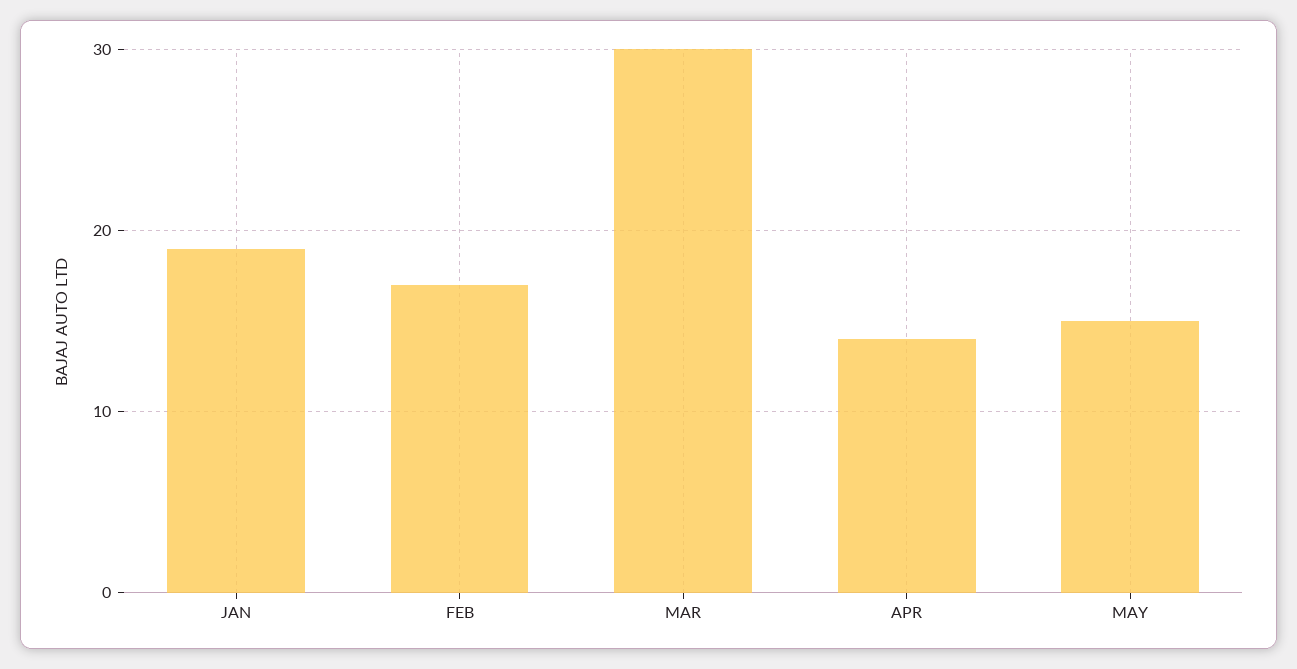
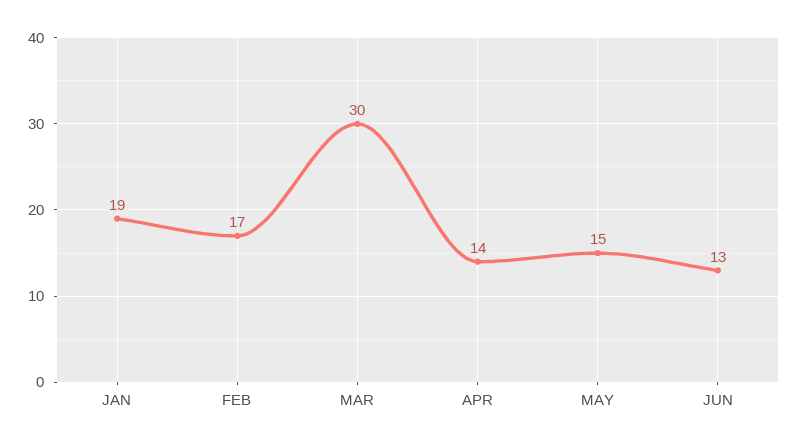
JUN: none -> 13

